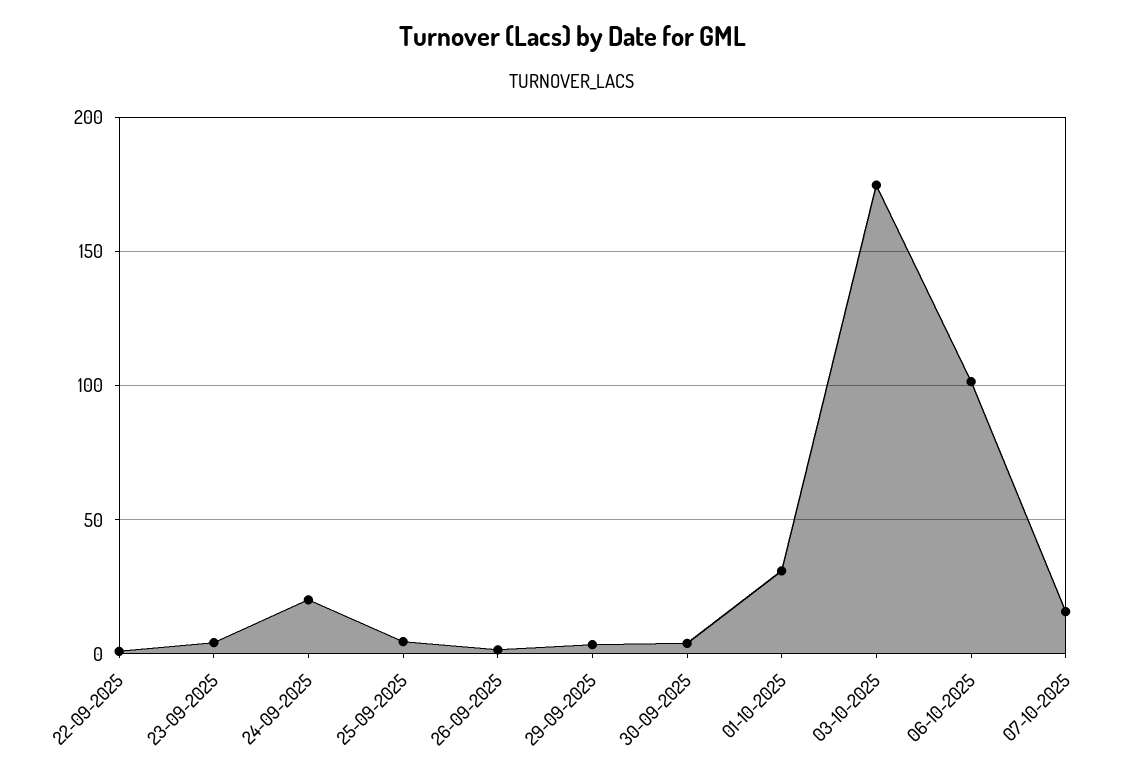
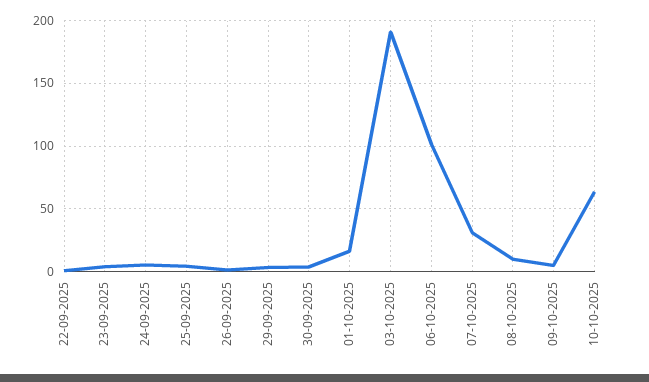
24-09-2025: 20 -> 5
01-10-2025: 30 -> 15
03-10-2025: 175 -> 190
07-10-2025: 15 -> 30
08-10-2025: none -> 10
09-10-2025: none -> 5
10-10-2025: none -> 65

